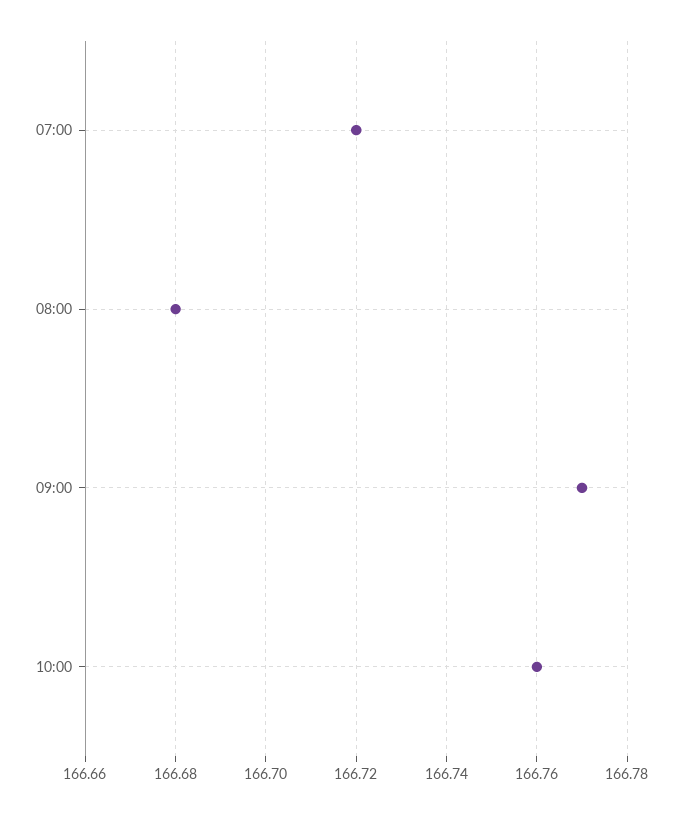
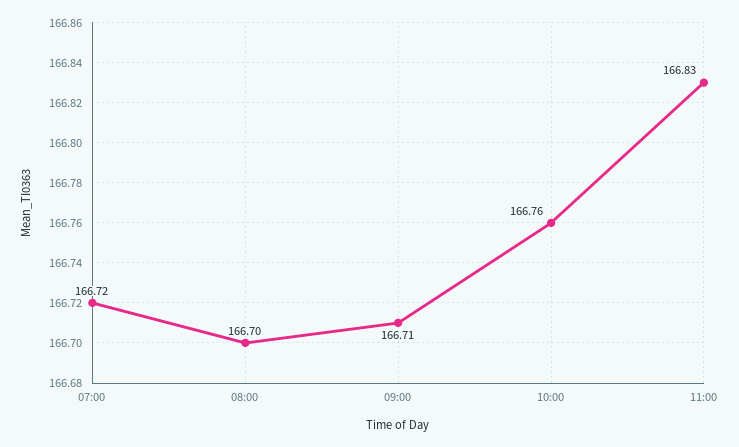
08:00: 166.68 -> 166.7
09:00: 166.77 -> 166.71
11:00: none -> 166.83

